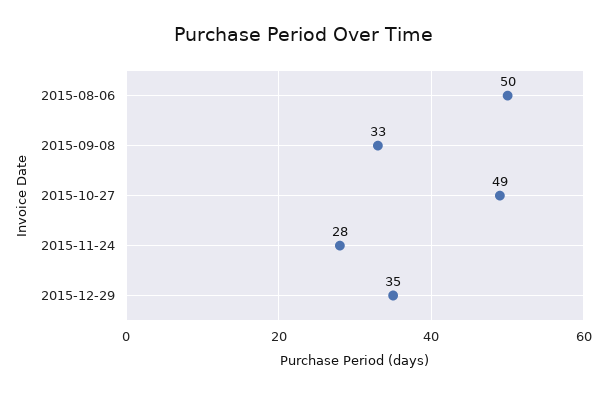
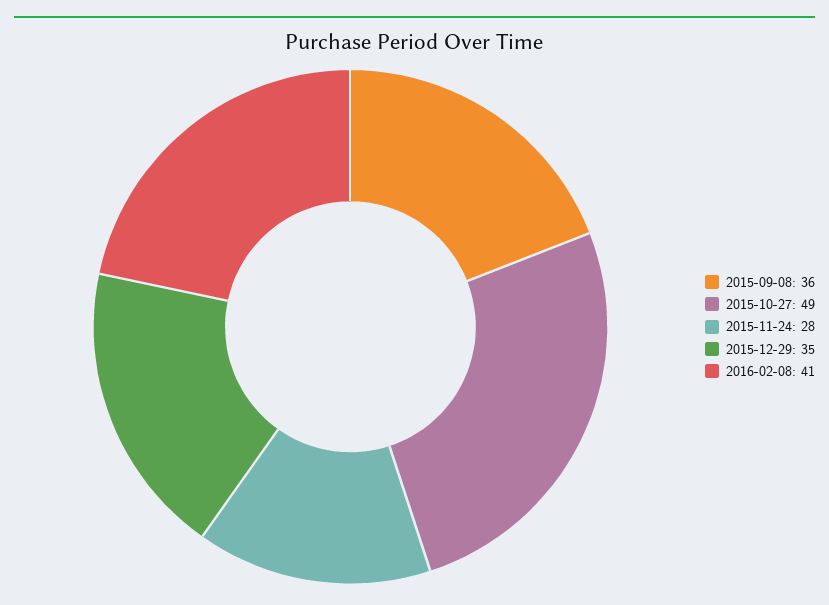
2015-08-06: 50 -> none
2015-09-08: 33 -> 36
2016-02-08: none -> 41

